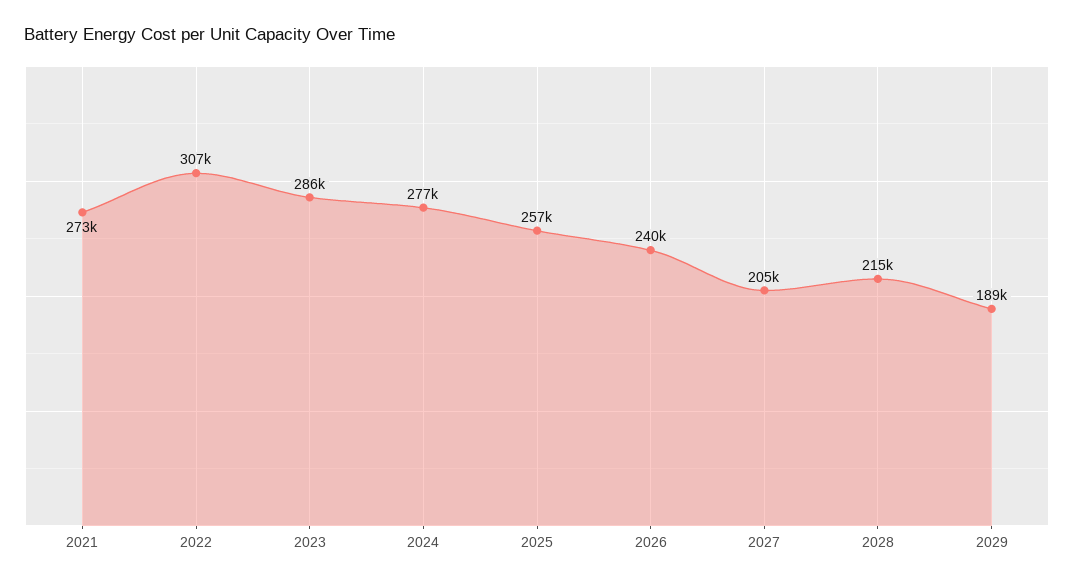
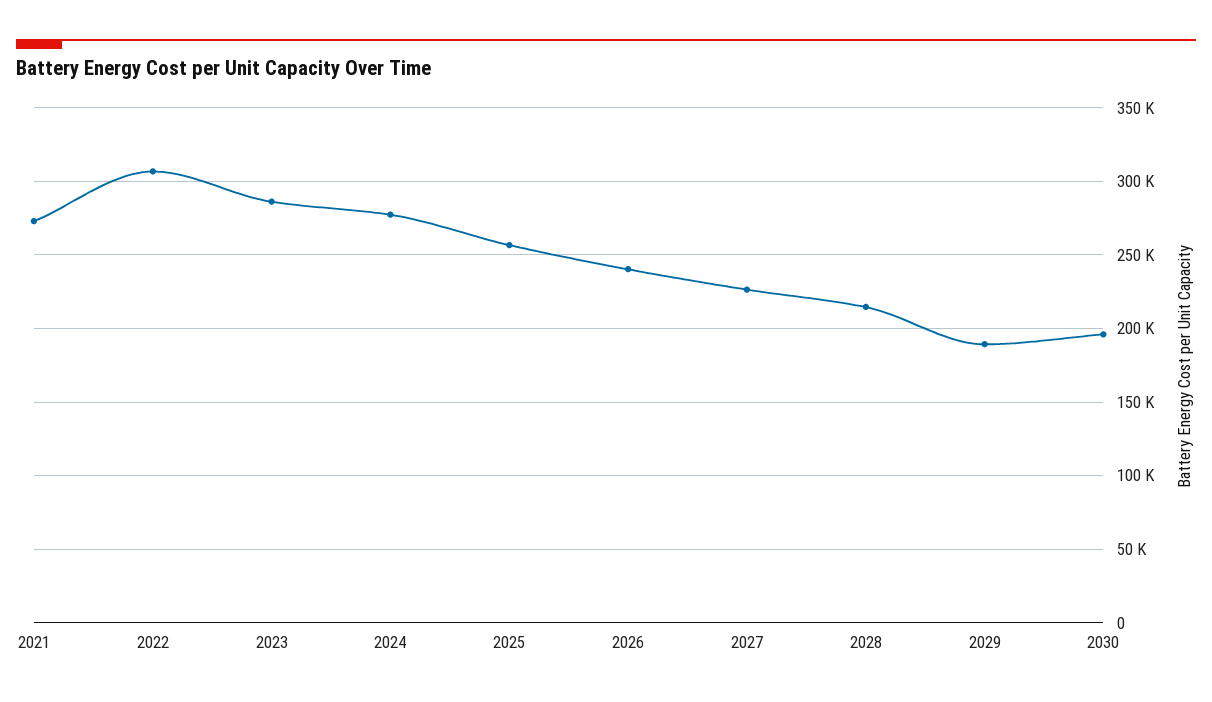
2027: 205000 -> 225000
2030: none -> 195000

